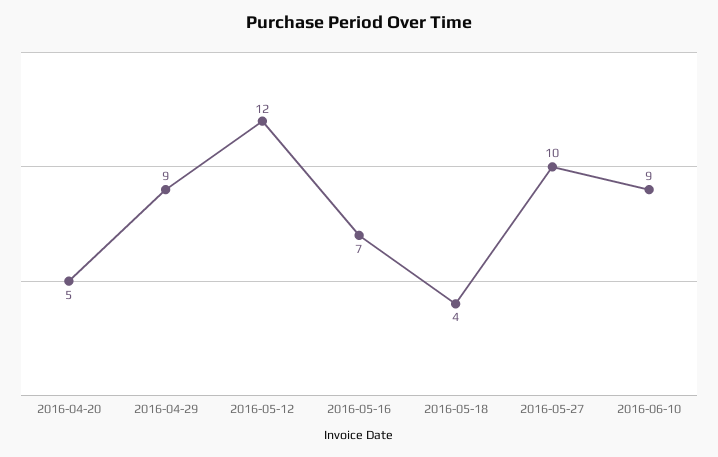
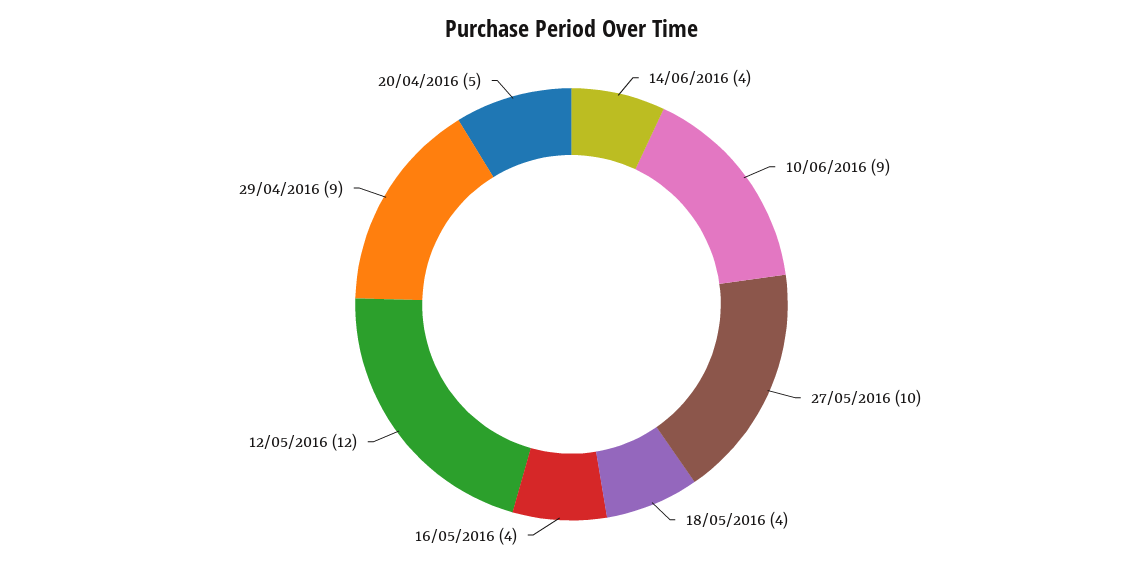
2016-05-16: 7 -> 4
14/06/2016: none -> 4

